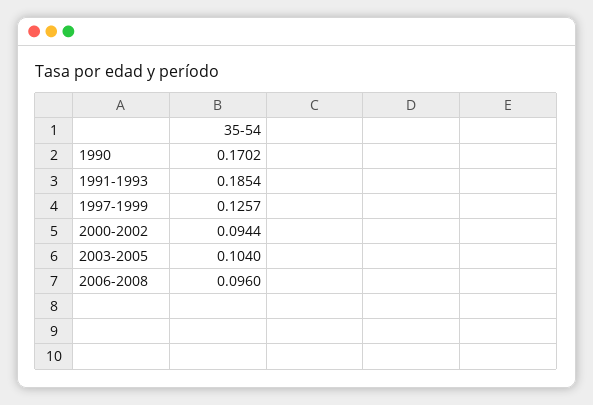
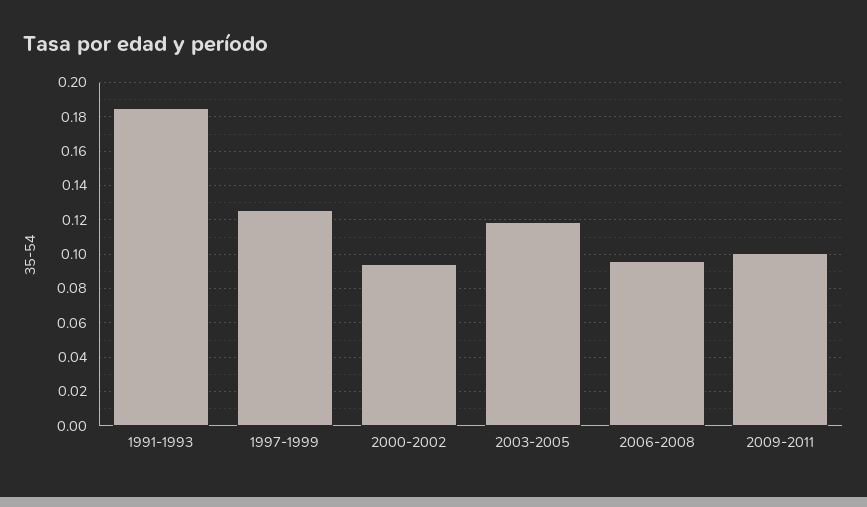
1990: 0.1702 -> none
2003-2005: 0.104 -> 0.12
2009-2011: none -> 0.1

